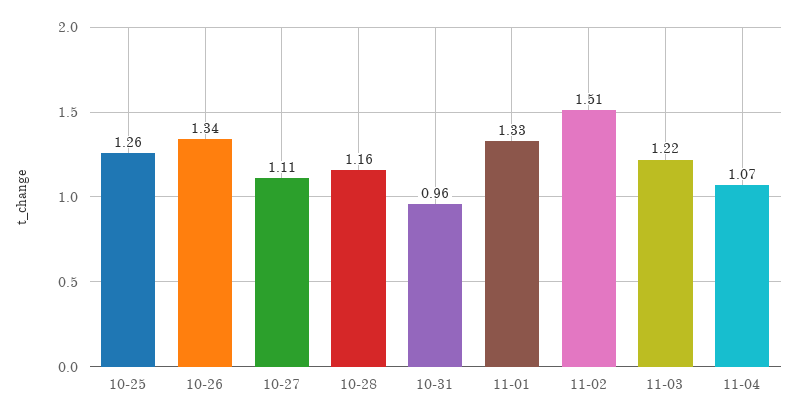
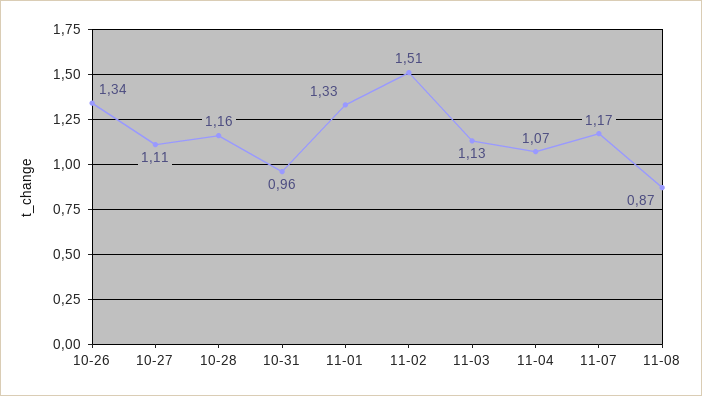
10-25: 1.26 -> none
11-03: 1.22 -> 1.13
11-07: none -> 1.17
11-08: none -> 0.87

